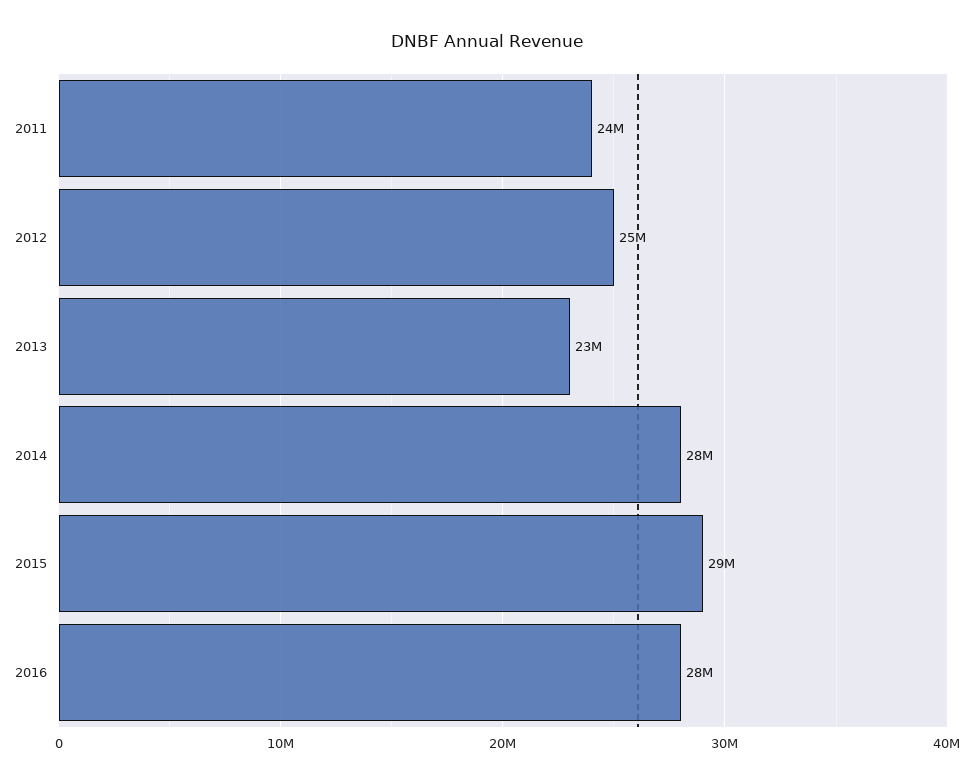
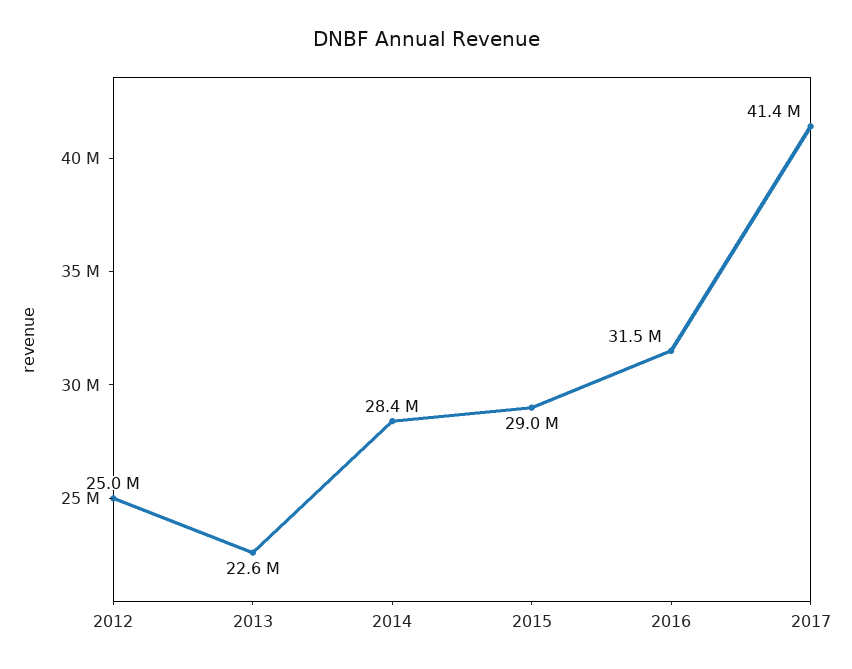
2011: 24000000 -> none
2016: 28000000 -> 31500000
2017: none -> 41400000

